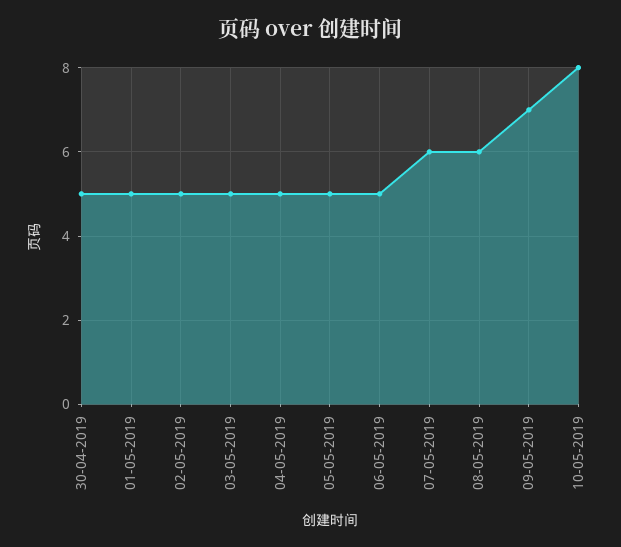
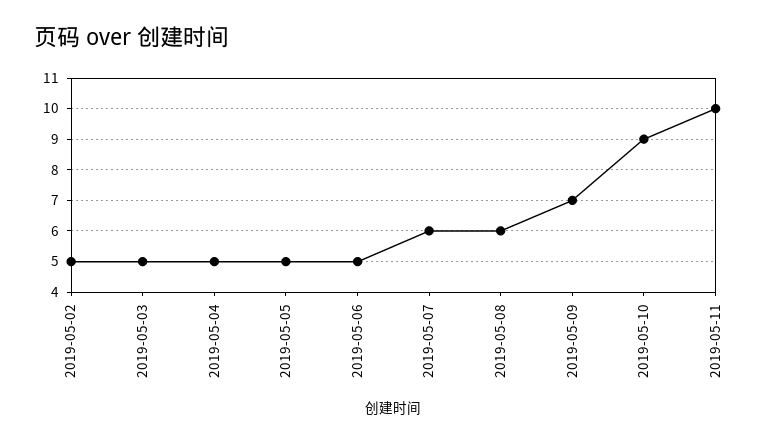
30-04-2019: 5 -> none
01-05-2019: 5 -> none
10-05-2019: 8 -> 9
2019-05-11: none -> 10

